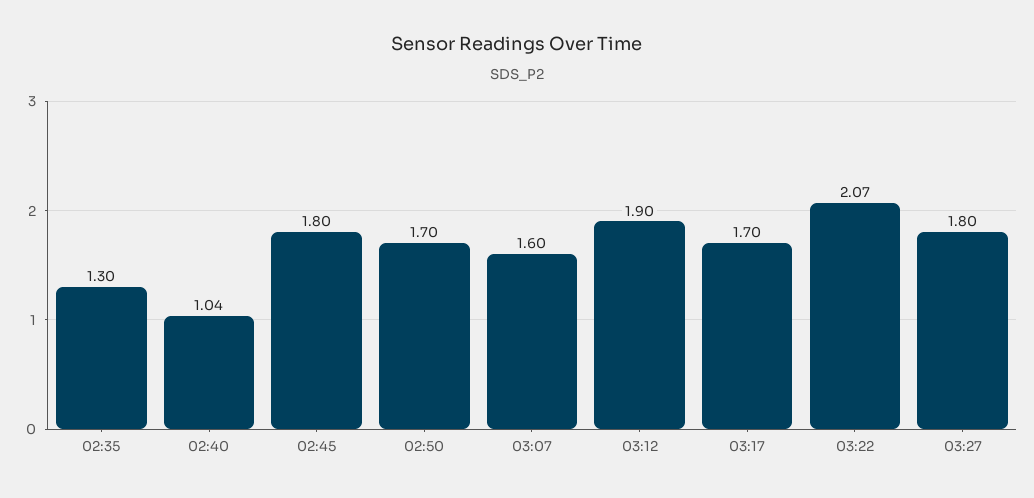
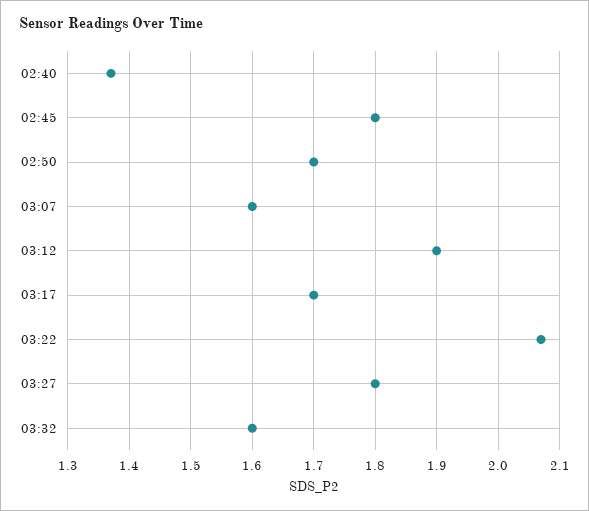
02:35: 1.3 -> none
02:40: 1.04 -> 1.37
03:32: none -> 1.6

